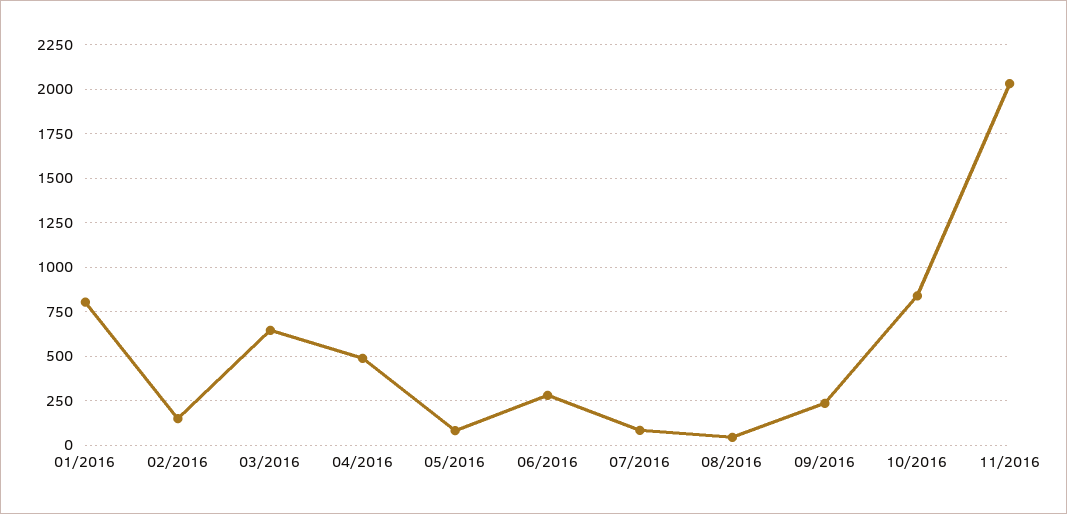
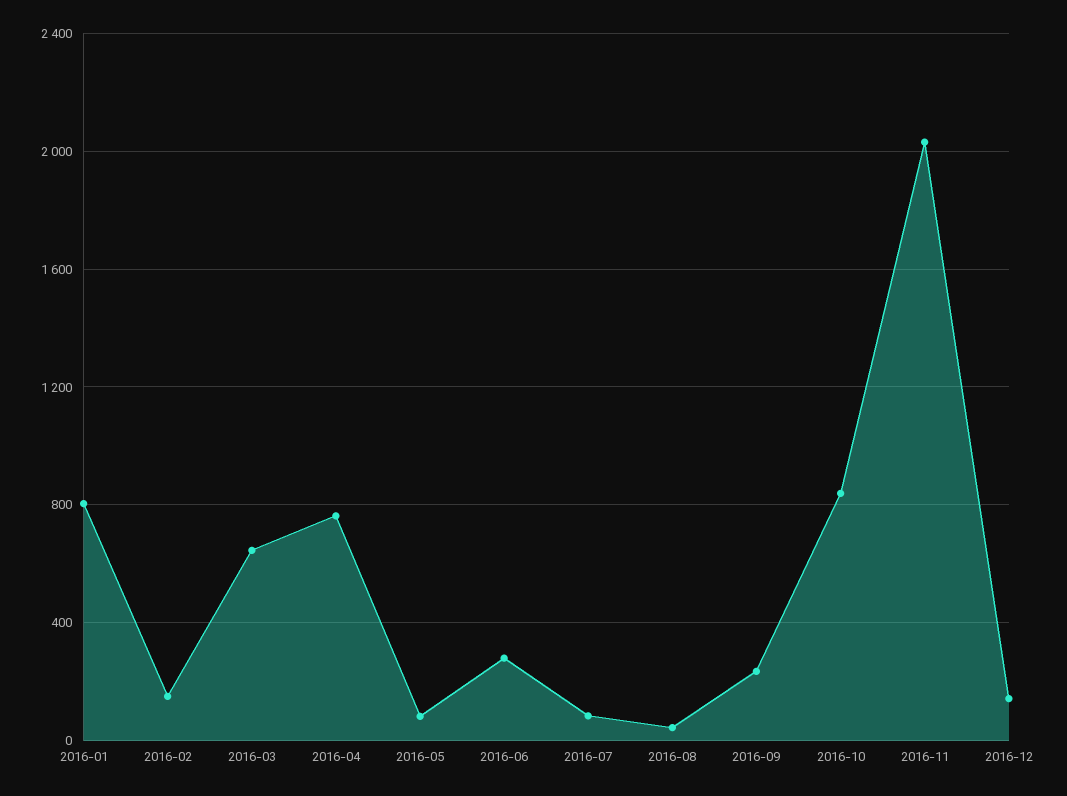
04/2016: 500 -> 750
2016-12: none -> 150

